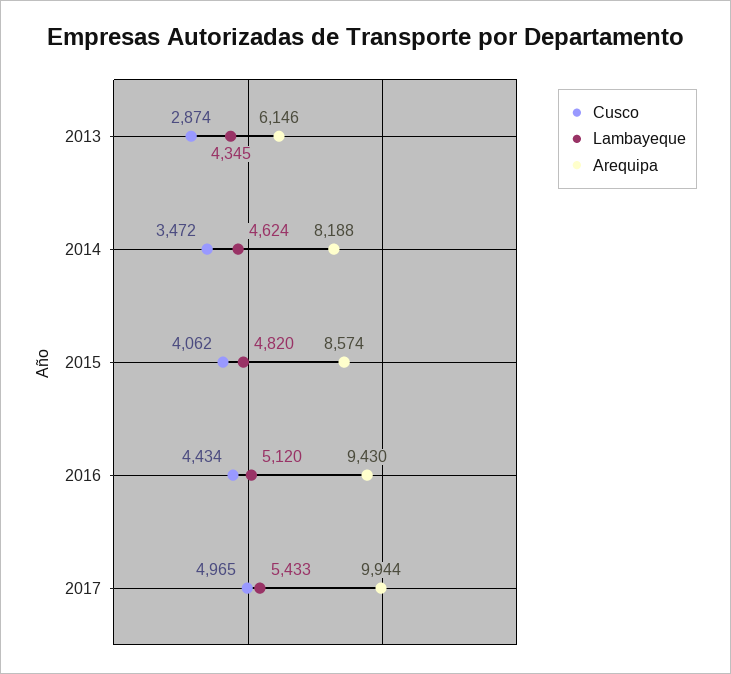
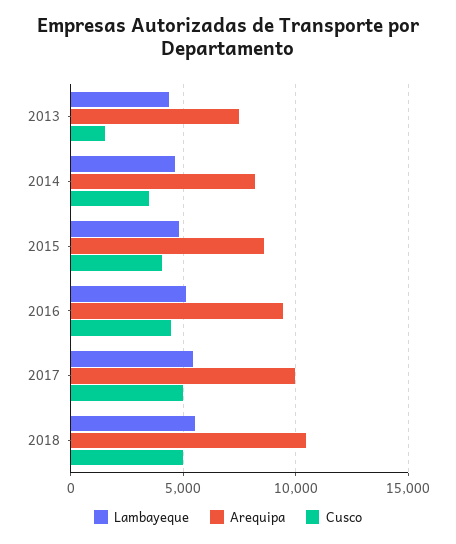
Cusco, 2013: 2874 -> 1500
Arequipa, 2013: 6146 -> 7500
Lambayeque, 2018: none -> 5500
Arequipa, 2018: none -> 10500
Cusco, 2018: none -> 5000

